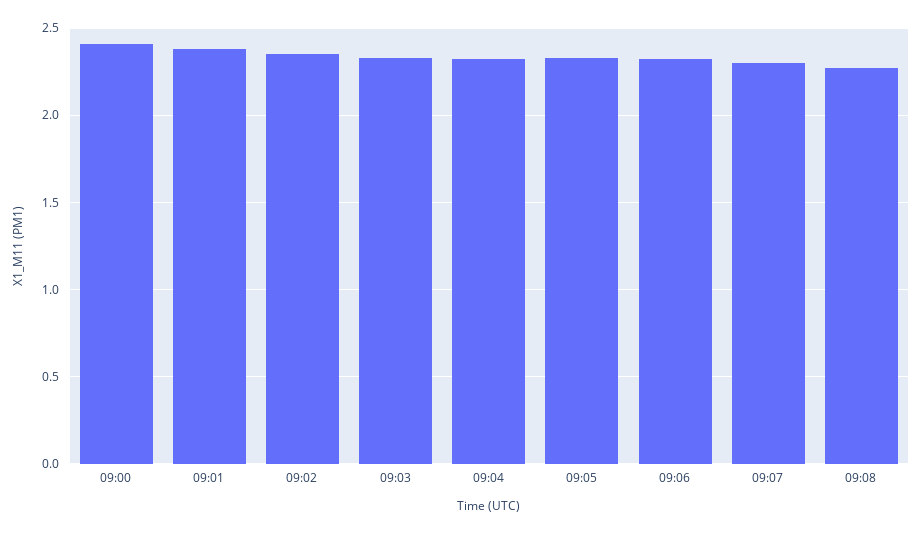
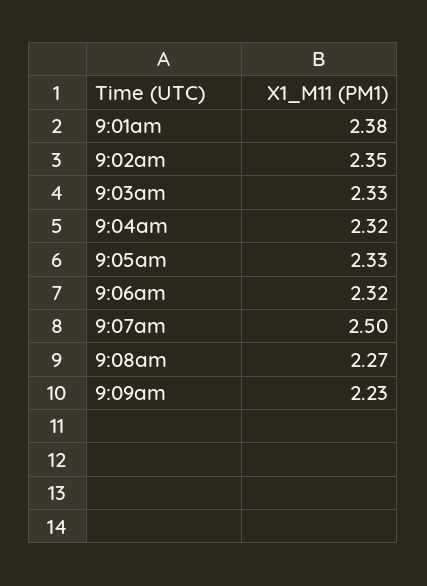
09:00: 2.4 -> none
09:07: 2.3 -> 2.5
9:09am: none -> 2.23

